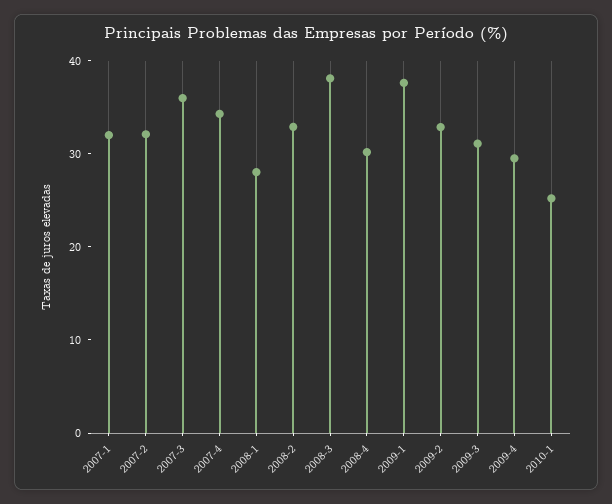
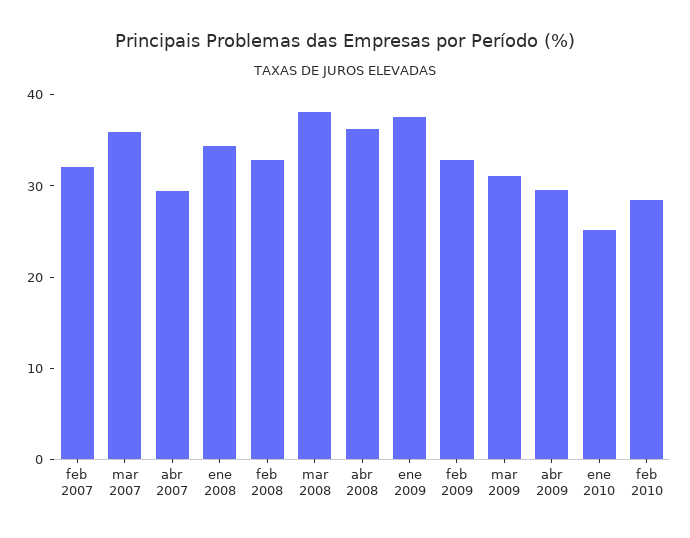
2007-1: 32 -> none
2007-4: 34 -> 30
2008-1: 28 -> 34
2008-4: 30 -> 36
feb 2010: none -> 28

